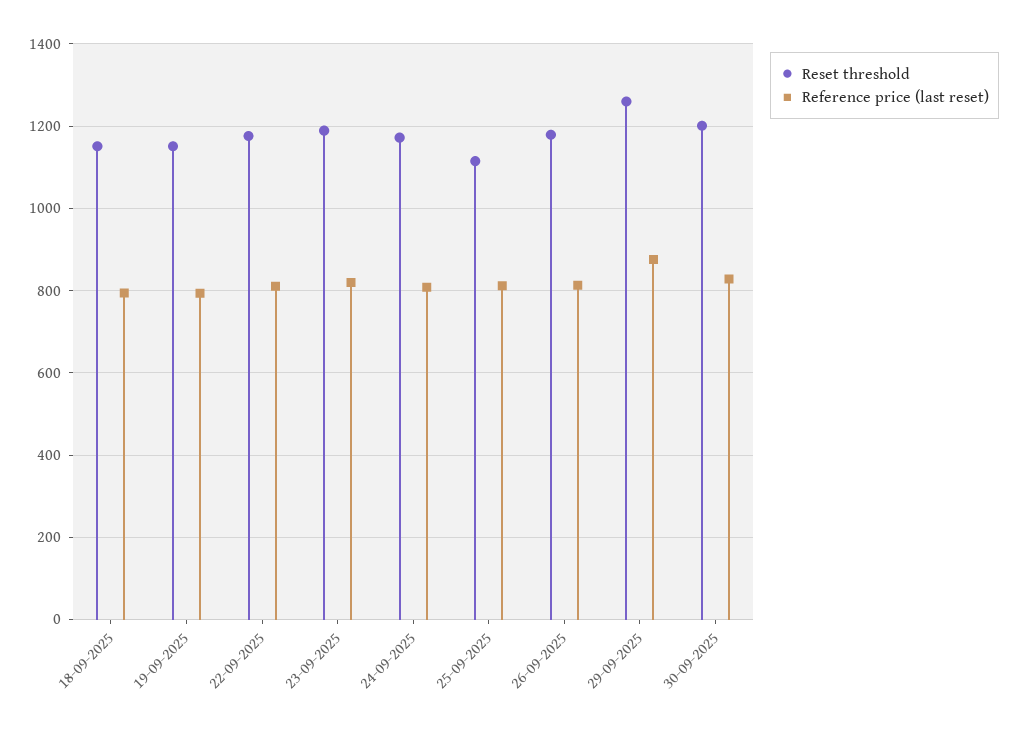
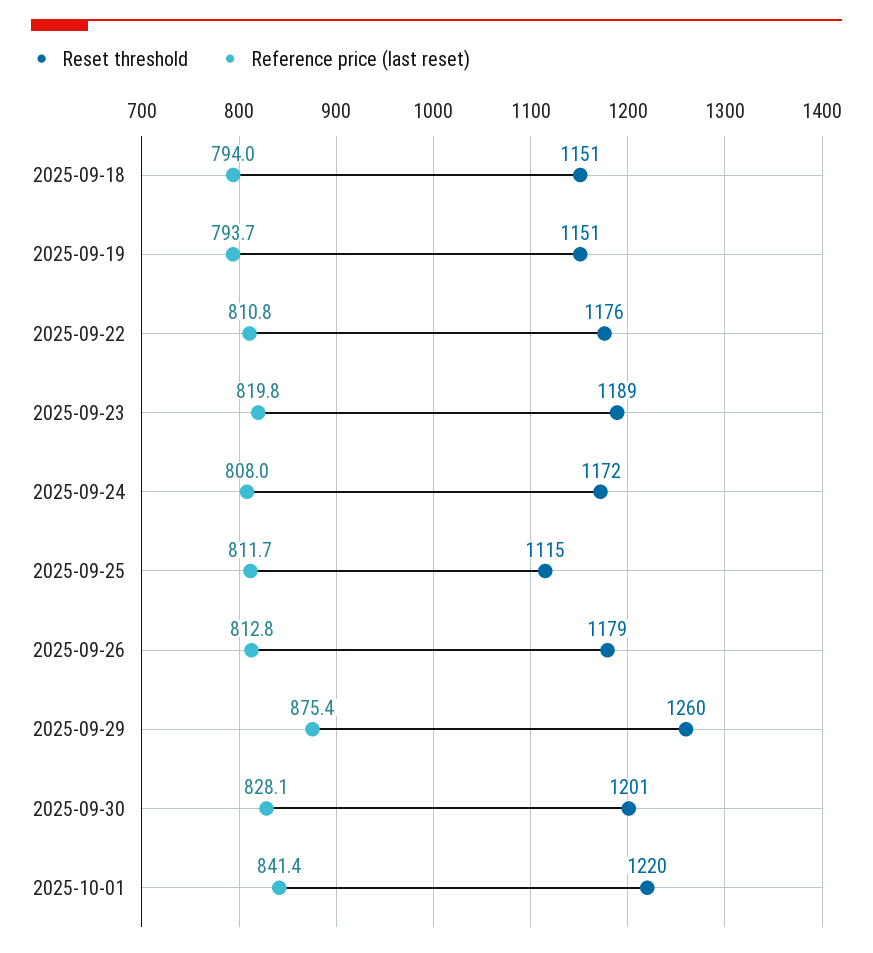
Reset threshold, 2025-10-01: none -> 1220
Reference price (last reset), 2025-10-01: none -> 841.4

